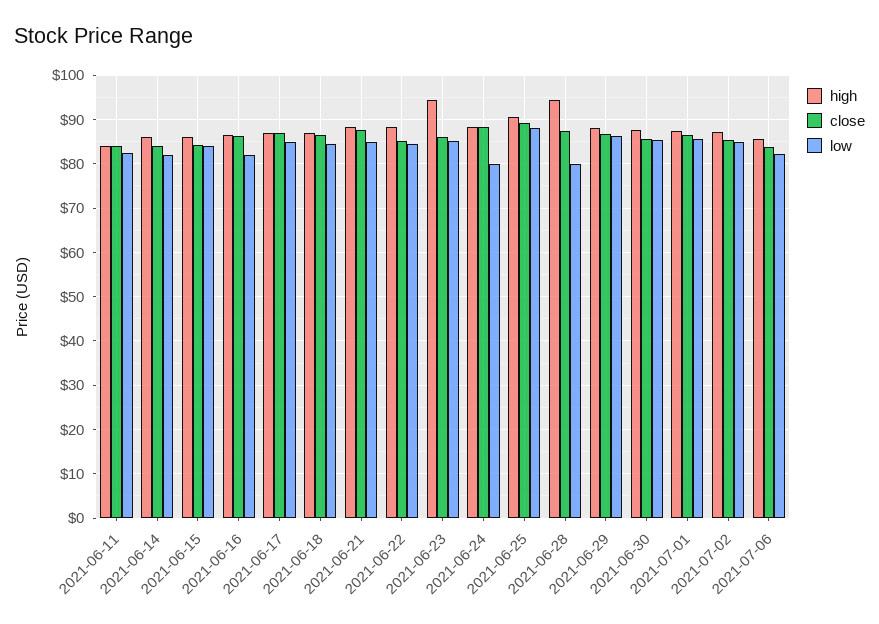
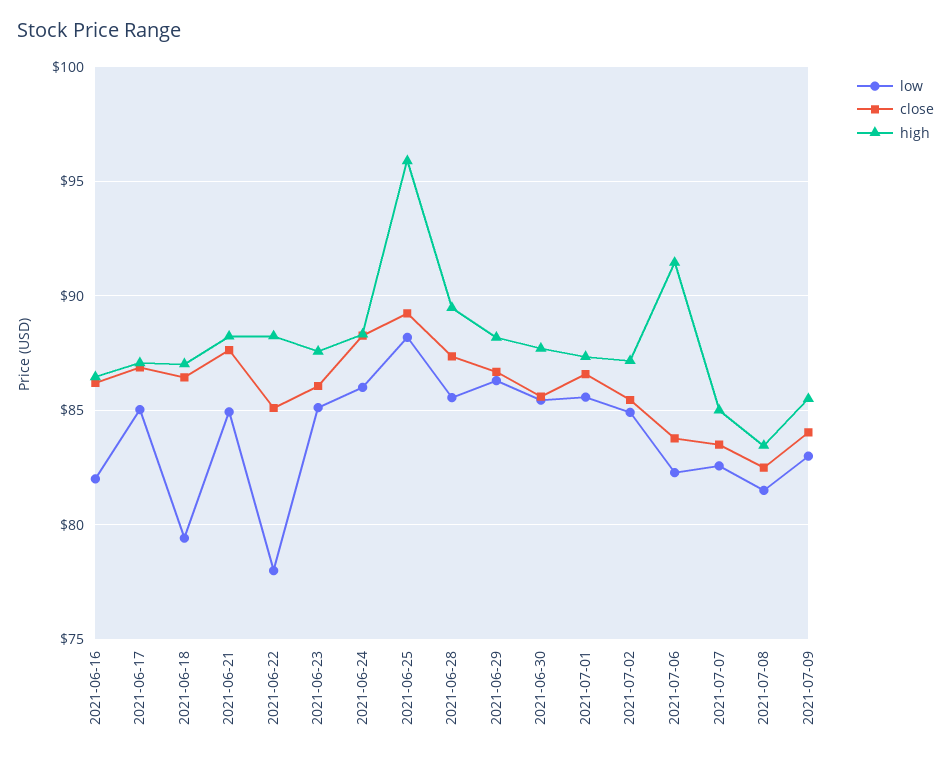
high, 2021-06-11: 84 -> none
close, 2021-06-11: 84 -> none
low, 2021-06-11: 82 -> none
high, 2021-06-14: 86 -> none
close, 2021-06-14: 84 -> none
low, 2021-06-14: 82 -> none
high, 2021-06-15: 86 -> none
close, 2021-06-15: 84 -> none
low, 2021-06-15: 84 -> none
low, 2021-06-18: 84 -> 79.5
low, 2021-06-22: 84 -> 78
high, 2021-06-23: 94 -> 87.5
low, 2021-06-24: 80 -> 86
high, 2021-06-25: 90 -> 96
high, 2021-06-28: 94 -> 89.5
low, 2021-06-28: 80 -> 85.5
high, 2021-07-06: 86 -> 91.5
low, 2021-07-07: none -> 82.5
close, 2021-07-07: none -> 83.5
high, 2021-07-07: none -> 85
low, 2021-07-08: none -> 81.5
close, 2021-07-08: none -> 82.5
high, 2021-07-08: none -> 83.5
low, 2021-07-09: none -> 83
close, 2021-07-09: none -> 84
high, 2021-07-09: none -> 85.5

